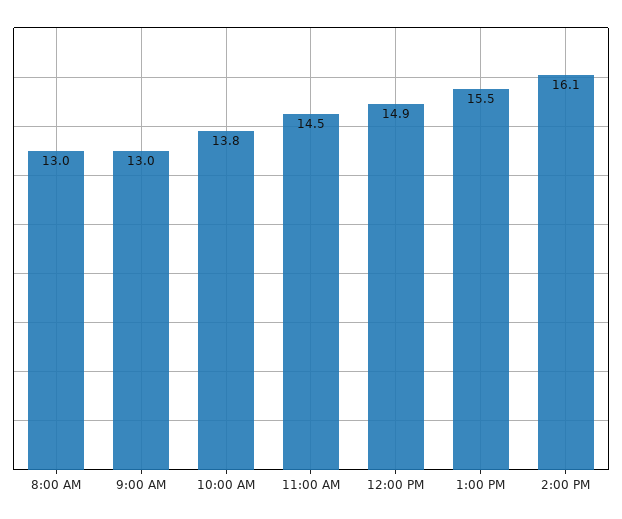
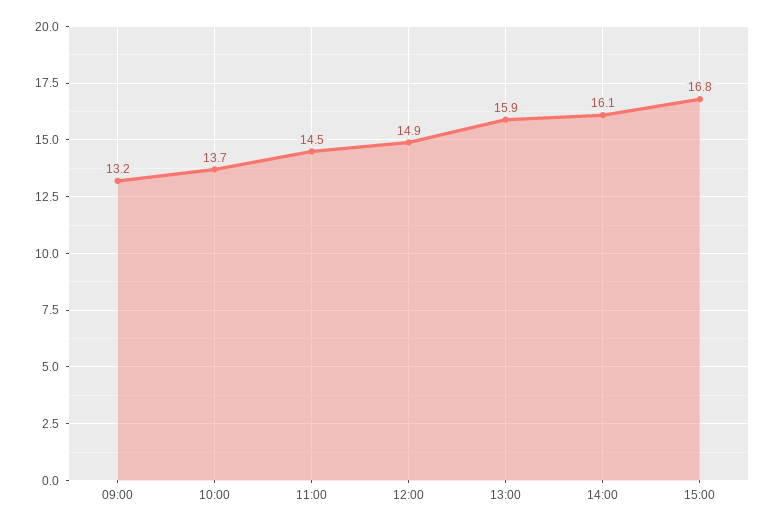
8:00 AM: 13 -> none
9:00 AM: 13 -> 13.2
10:00 AM: 13.8 -> 13.7
1:00 PM: 15.5 -> 15.9
15:00: none -> 16.8

